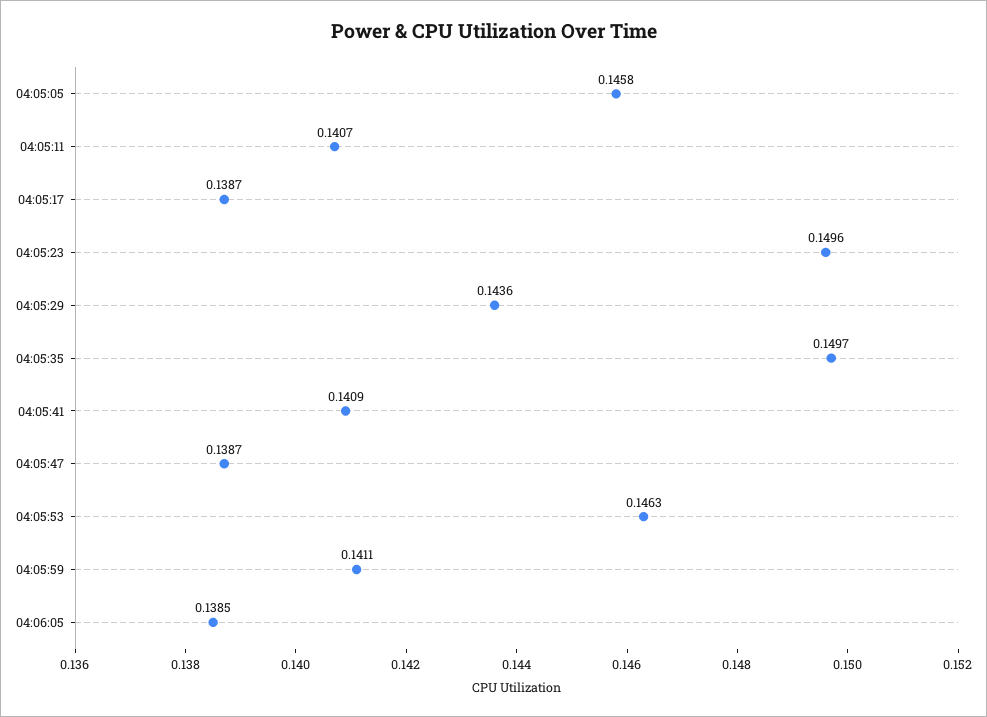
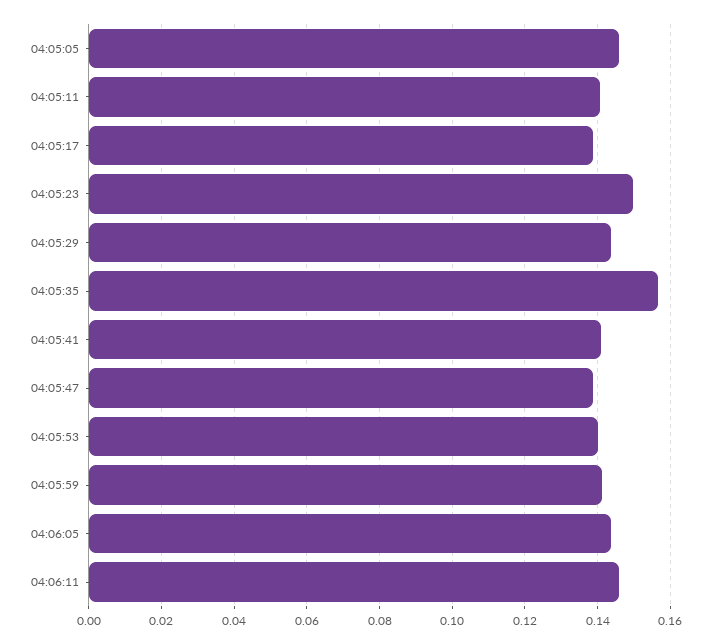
04:05:35: 0.1497 -> 0.156
04:05:53: 0.1463 -> 0.14
04:06:05: 0.1385 -> 0.144
04:06:11: none -> 0.146

